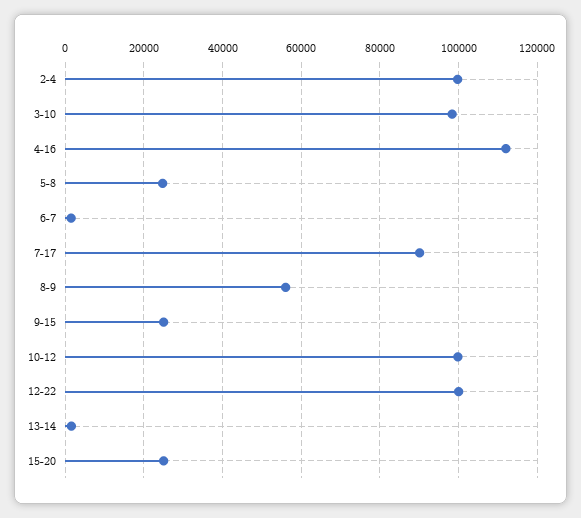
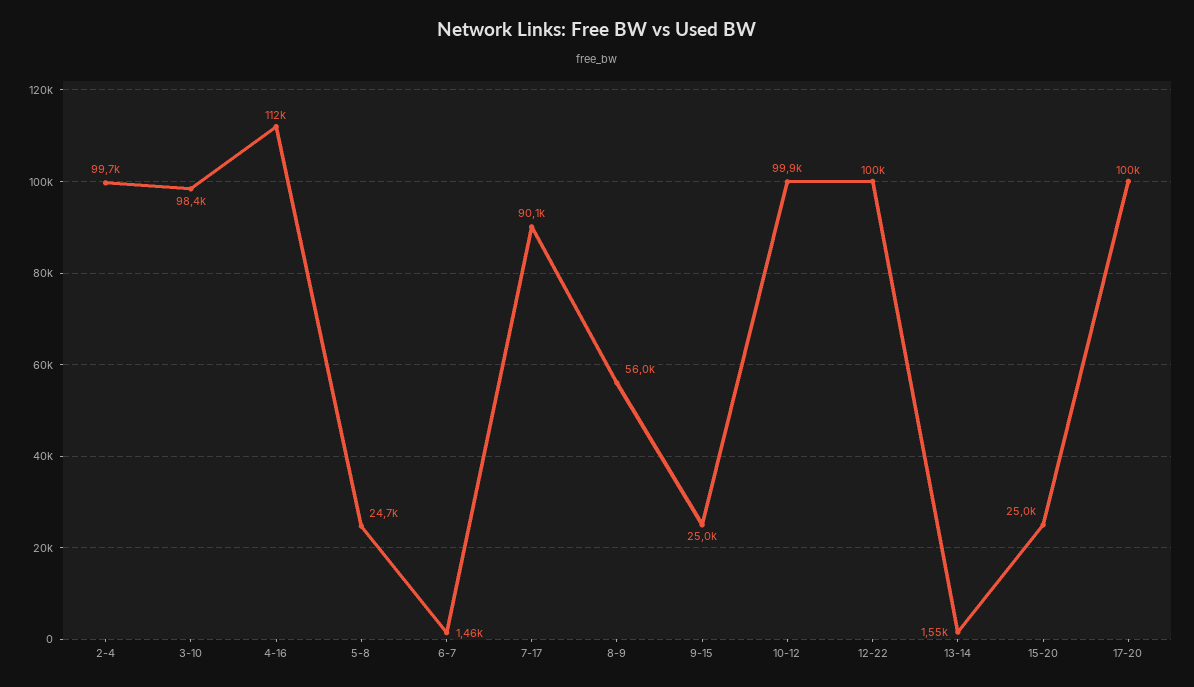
17-20: none -> 100000

